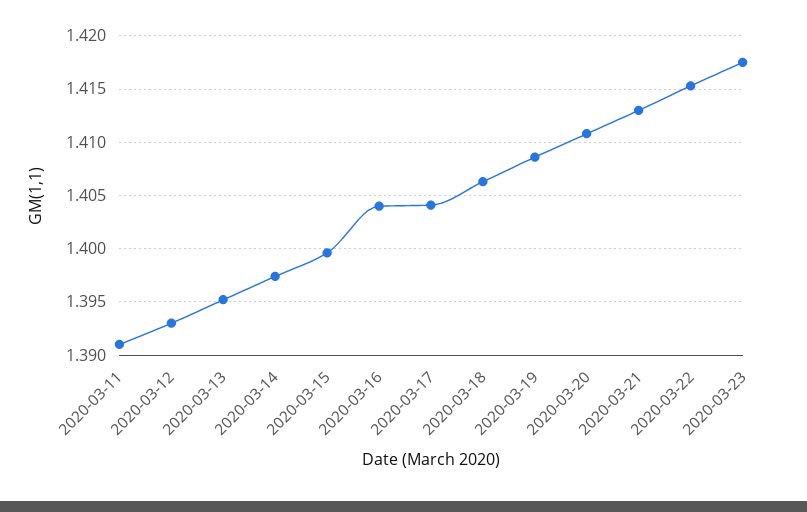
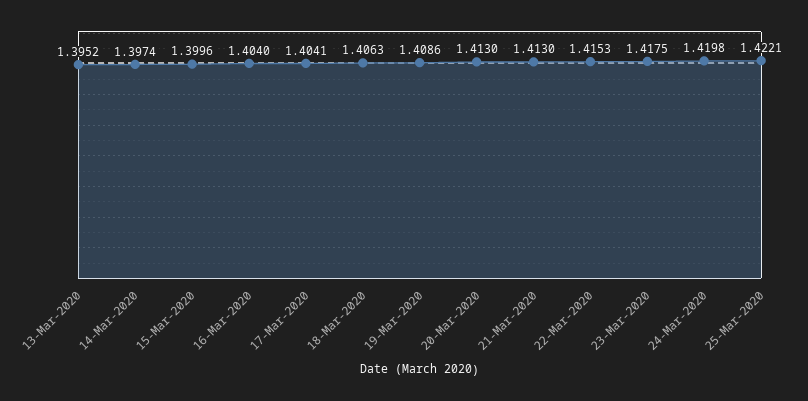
2020-03-11: 1.391 -> none
2020-03-12: 1.393 -> none
2020-03-20: 1.411 -> 1.413
24-Mar-2020: none -> 1.4198
25-Mar-2020: none -> 1.4221

